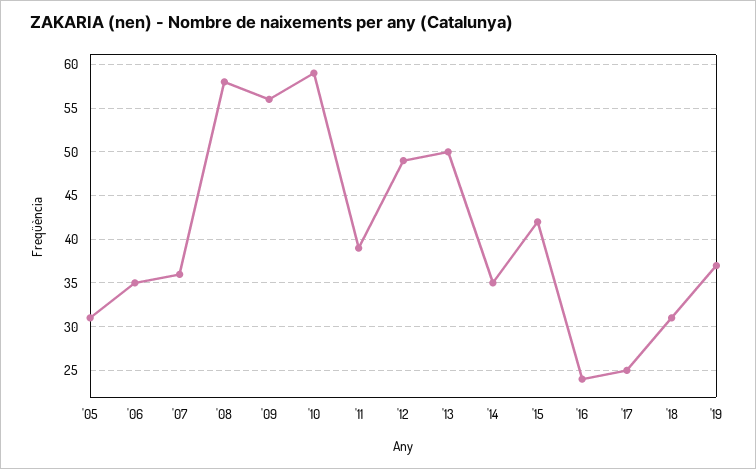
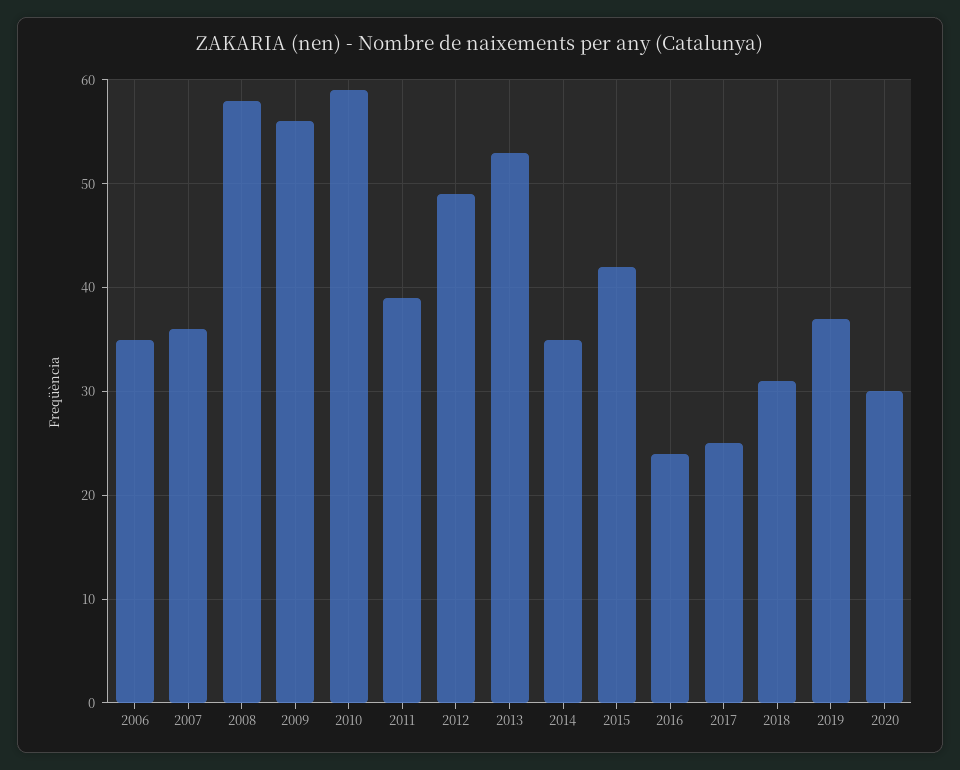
'05: 31 -> none
'13: 50 -> 53
2020: none -> 30

